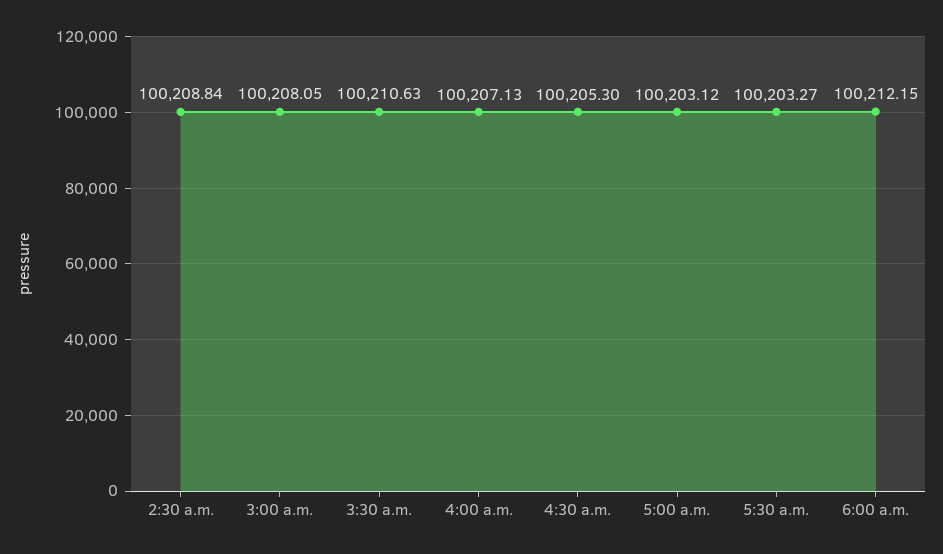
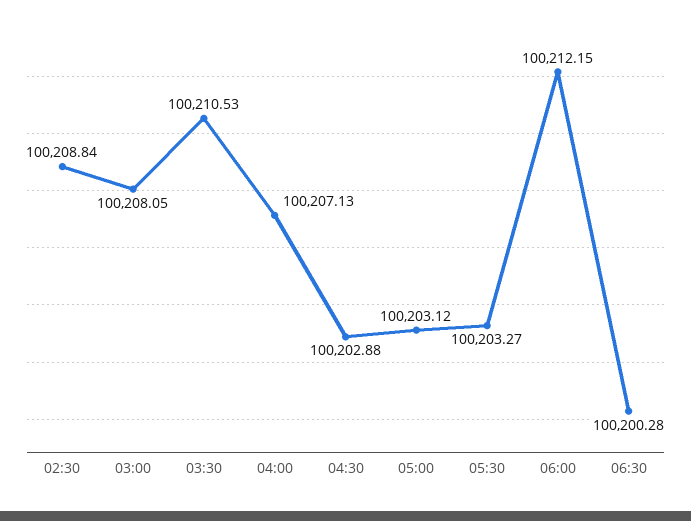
3:30 a.m.: 100210.63 -> 100210.53
4:30 a.m.: 100205.3 -> 100202.88
06:30: none -> 100200.28

